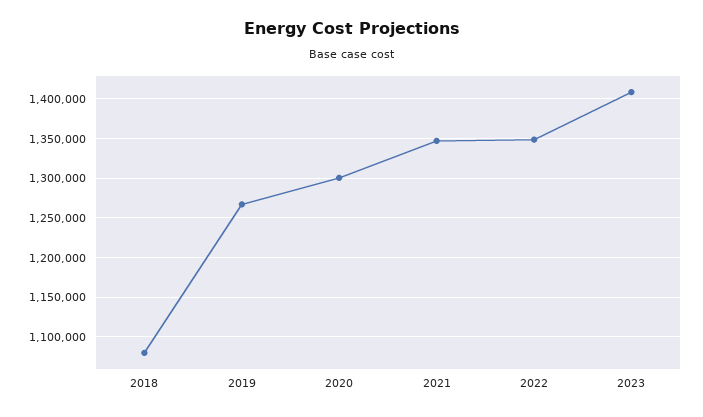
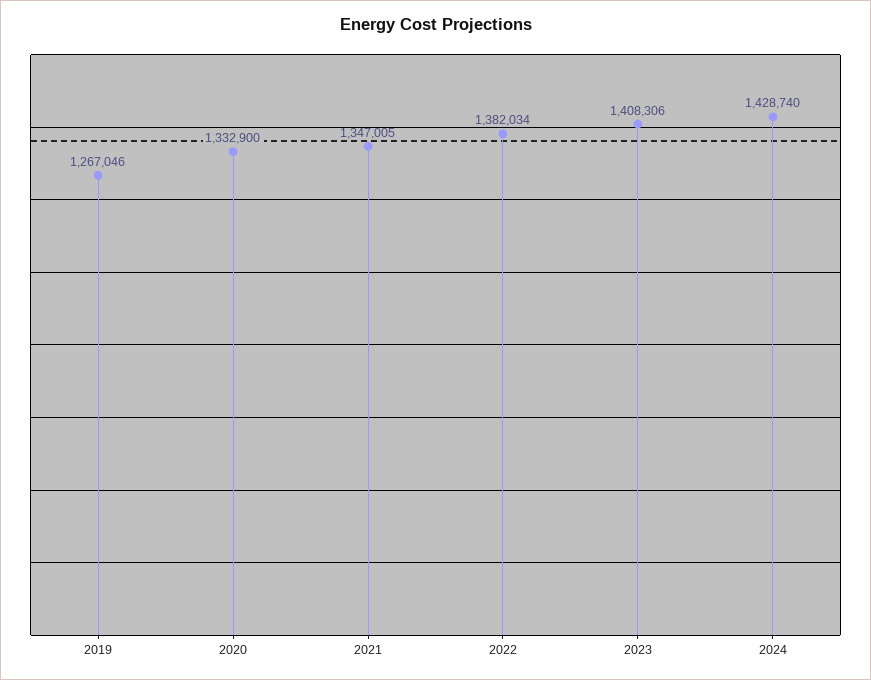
2018: 1080000 -> none
2020: 1300000 -> 1332900
2022: 1350000 -> 1382034
2024: none -> 1428740

